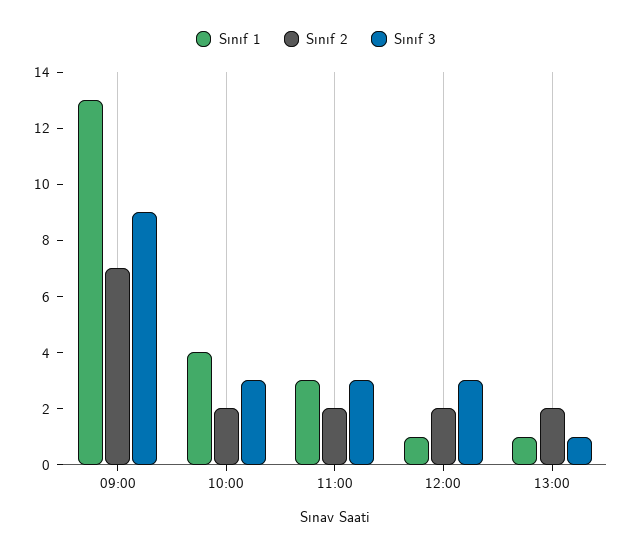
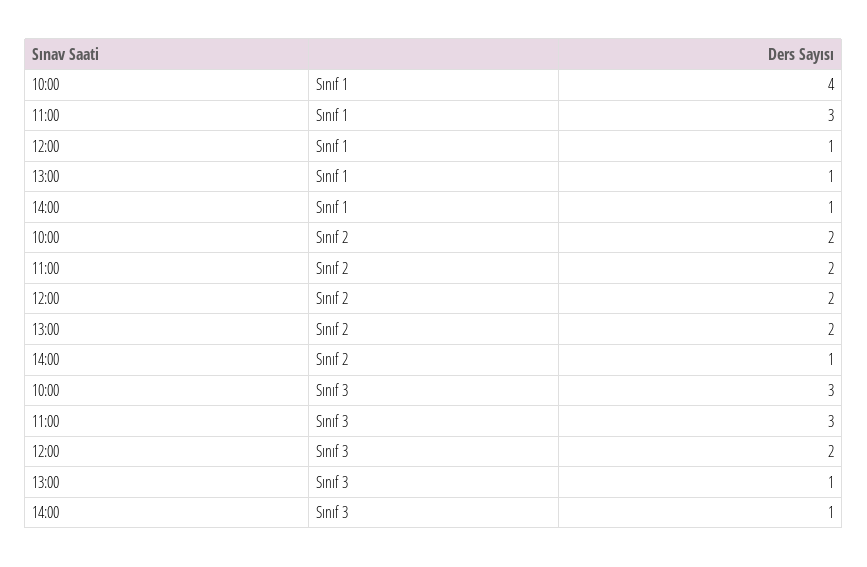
Sınıf 1, 09:00: 13 -> none
Sınıf 2, 09:00: 7 -> none
Sınıf 3, 09:00: 9 -> none
Sınıf 3, 12:00: 3 -> 2
Sınıf 1, 14:00: none -> 1
Sınıf 2, 14:00: none -> 1
Sınıf 3, 14:00: none -> 1

